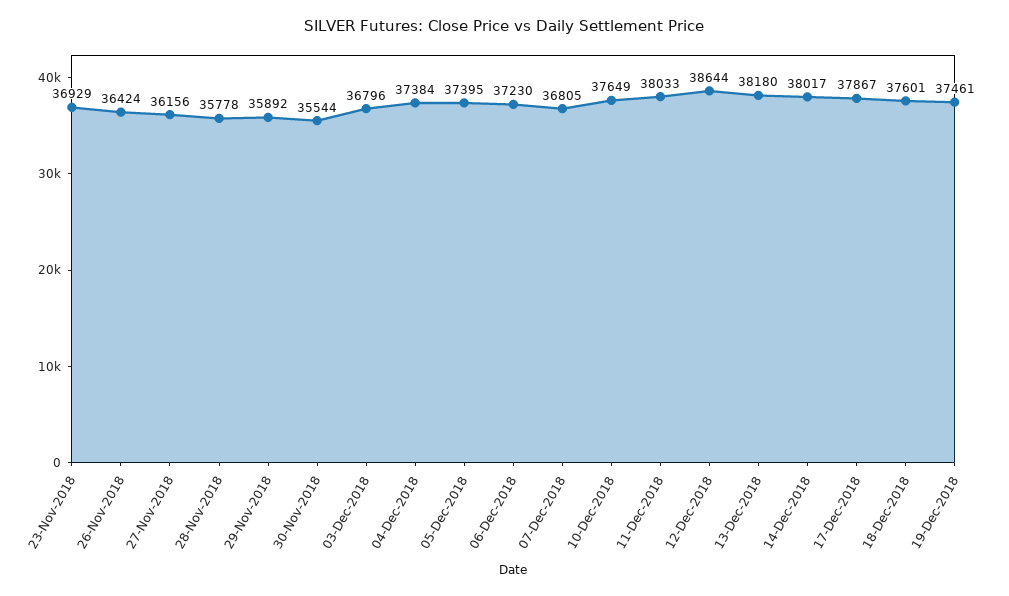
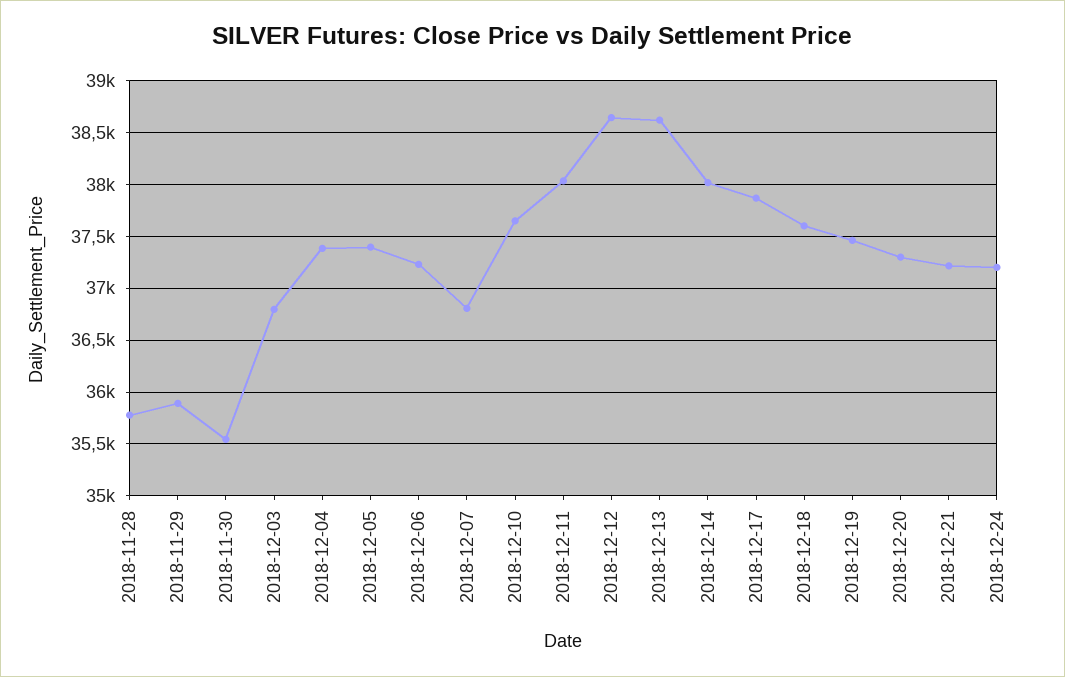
23-Nov-2018: 36929 -> none
26-Nov-2018: 36424 -> none
27-Nov-2018: 36156 -> none
13-Dec-2018: 38180 -> 38600
2018-12-20: none -> 37300
2018-12-21: none -> 37200
2018-12-24: none -> 37200

